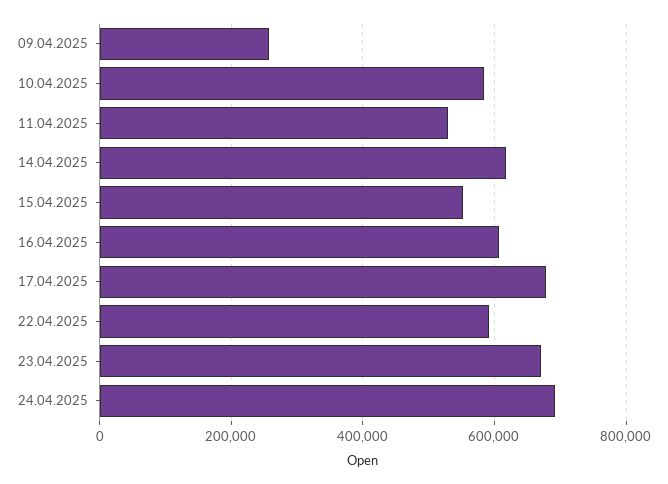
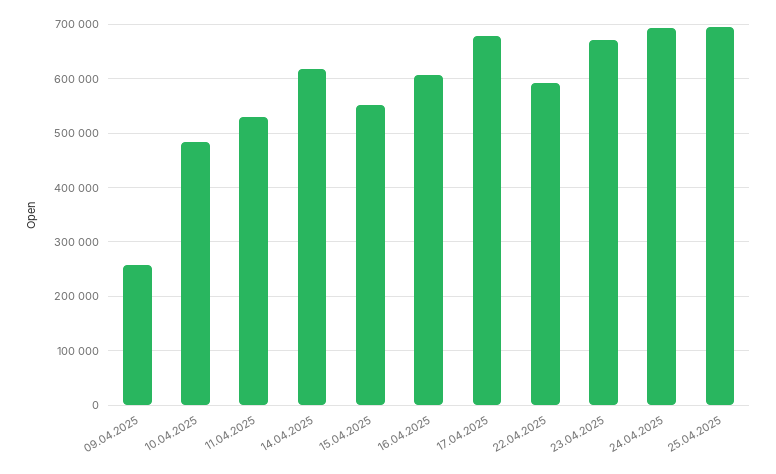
10.04.2025: 580000 -> 480000
25.04.2025: none -> 700000

